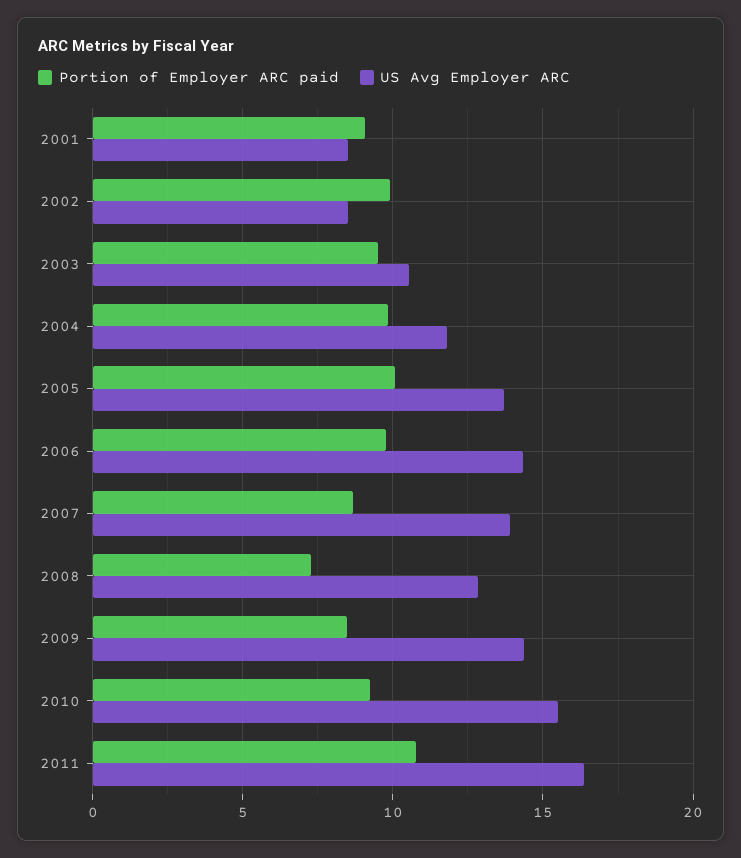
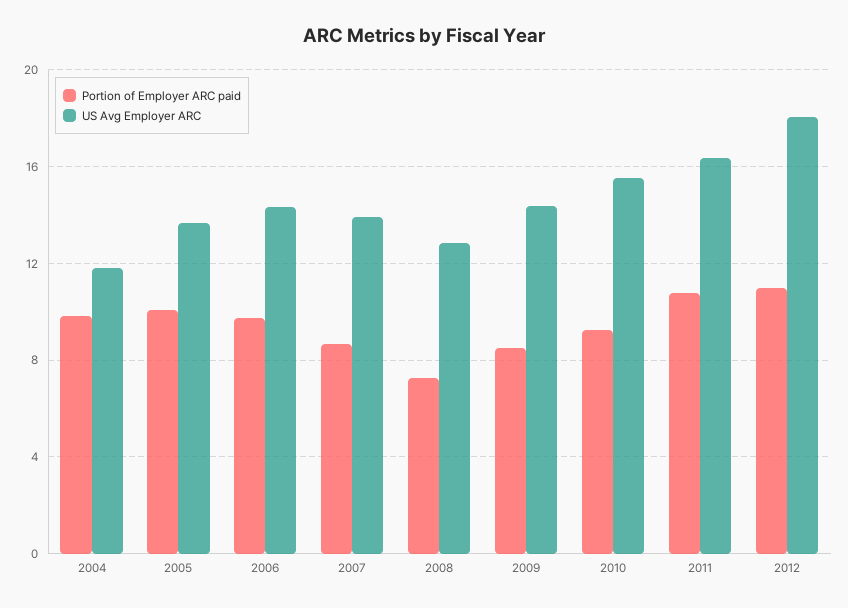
Portion of Employer ARC paid, 2001: 9 -> none
US Avg Employer ARC, 2001: 8.5 -> none
Portion of Employer ARC paid, 2002: 10 -> none
US Avg Employer ARC, 2002: 8.5 -> none
Portion of Employer ARC paid, 2003: 9.5 -> none
US Avg Employer ARC, 2003: 10.5 -> none
Portion of Employer ARC paid, 2012: none -> 11
US Avg Employer ARC, 2012: none -> 18

